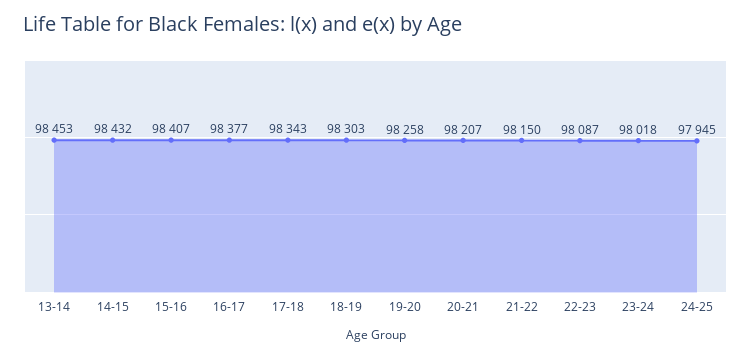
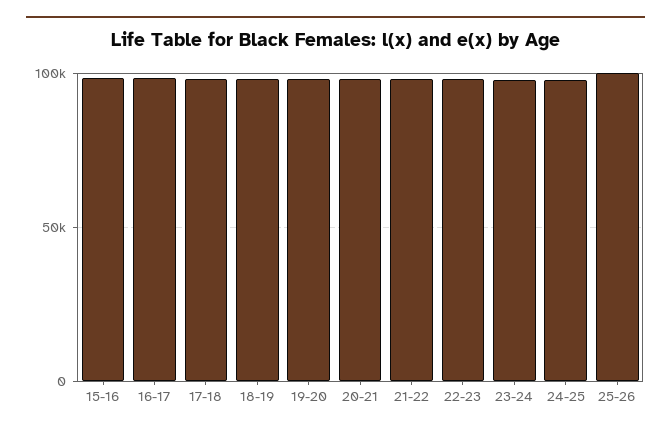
13-14: 98453 -> none
14-15: 98432 -> none
25-26: none -> 100000

